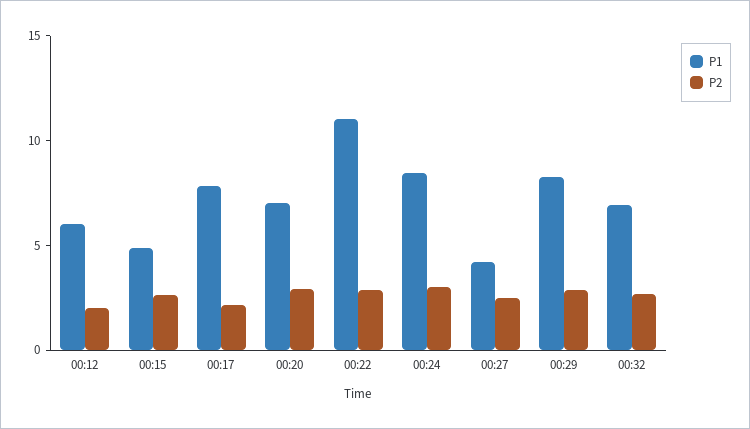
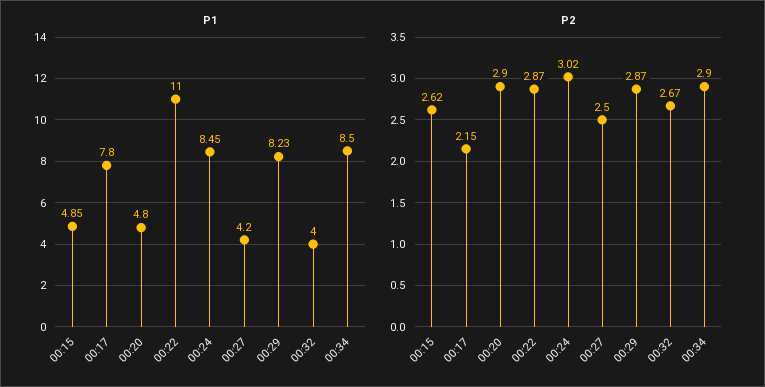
P1, 00:12: 6 -> none
P2, 00:12: 2 -> none
P1, 00:20: 7 -> 4.8
P1, 00:32: 7 -> 4
P1, 00:34: none -> 8.5
P2, 00:34: none -> 2.9

